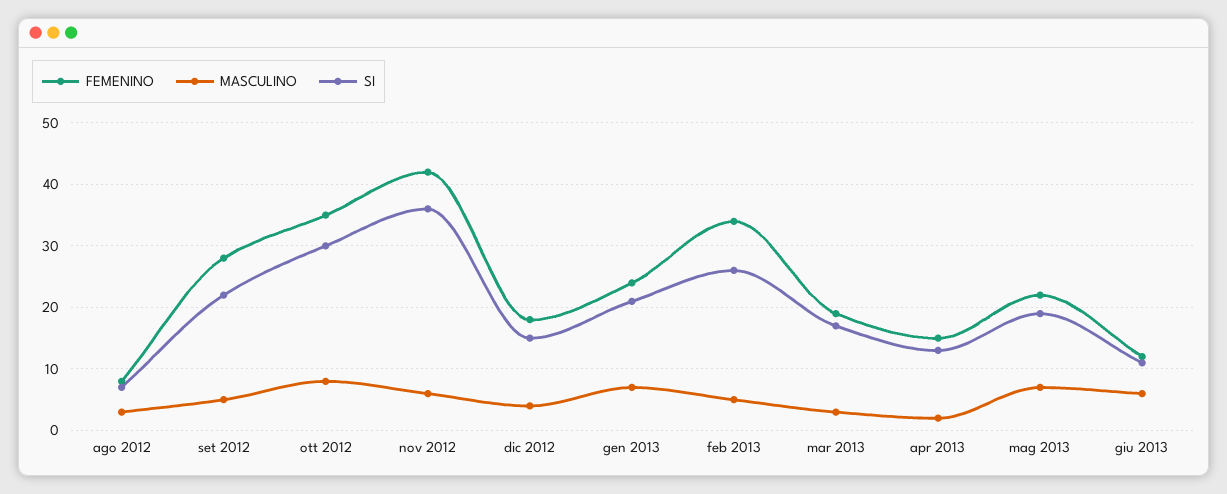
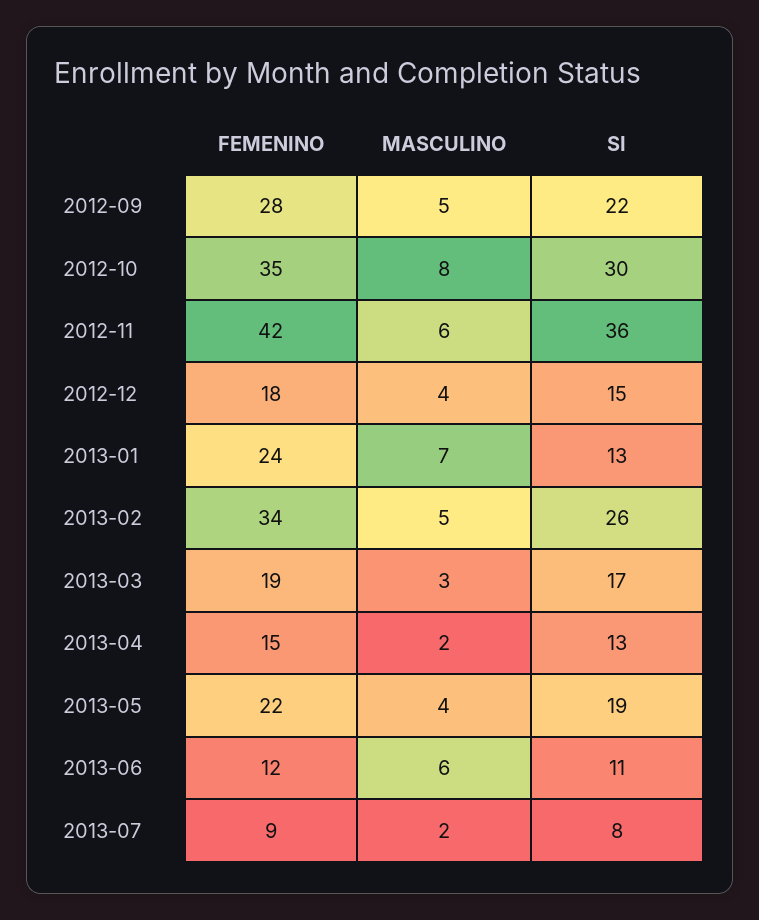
FEMENINO, ago 2012: 8 -> none
MASCULINO, ago 2012: 3 -> none
SI, ago 2012: 7 -> none
SI, gen 2013: 21 -> 13
MASCULINO, mag 2013: 7 -> 4
FEMENINO, 2013-07: none -> 9
MASCULINO, 2013-07: none -> 2
SI, 2013-07: none -> 8

